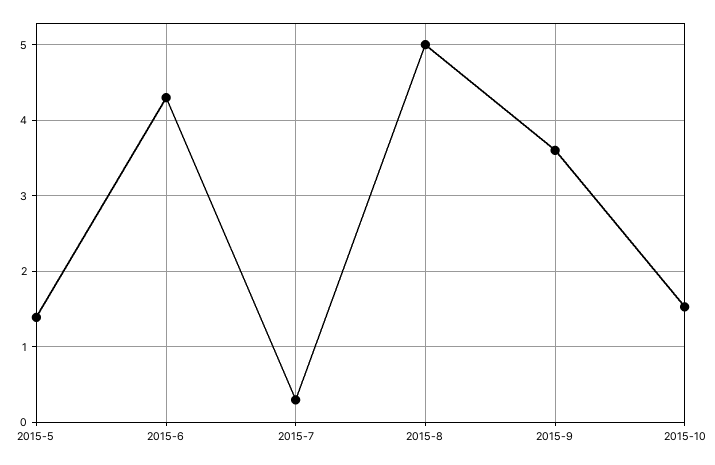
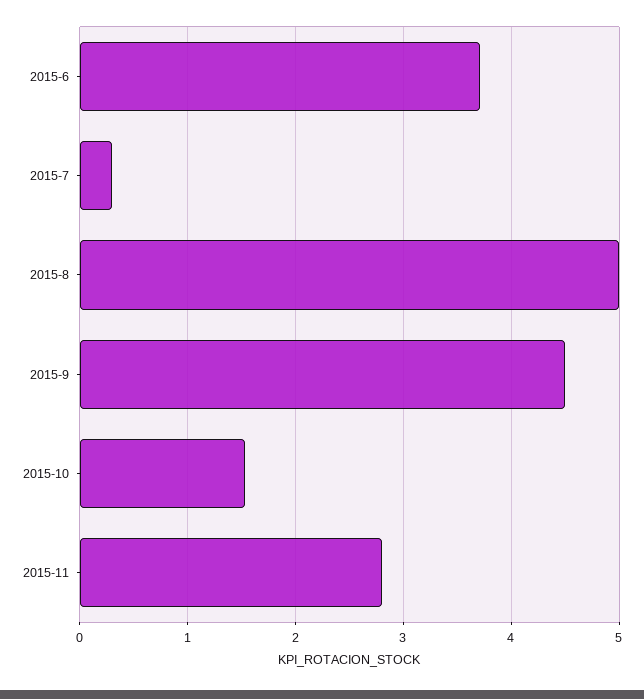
2015-5: 1.4 -> none
2015-6: 4.3 -> 3.7
2015-9: 3.6 -> 4.5
2015-11: none -> 2.8

